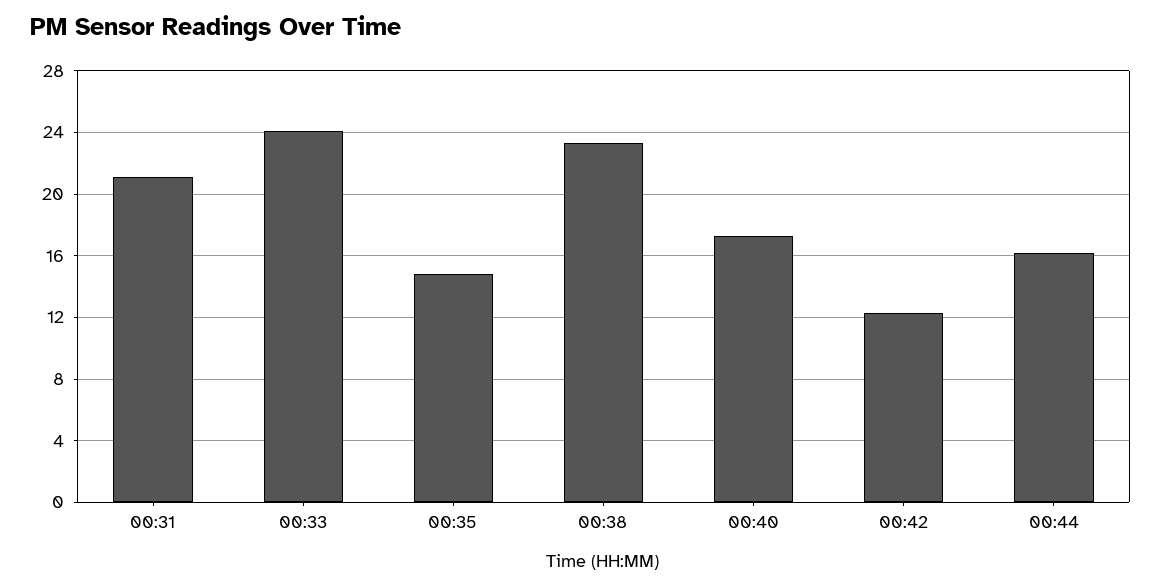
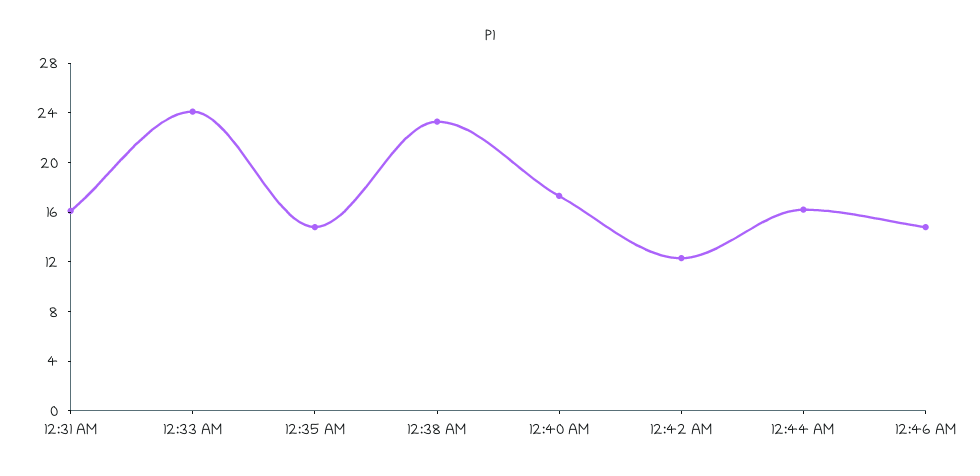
00:31: 21 -> 16
12:46 AM: none -> 15

